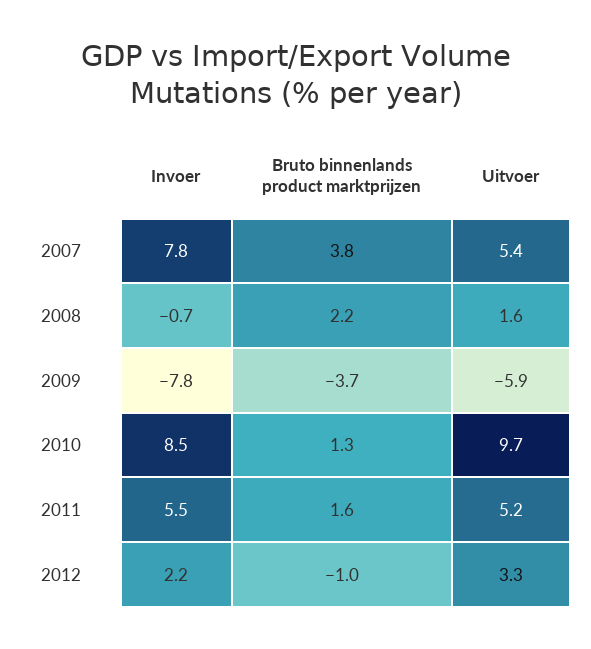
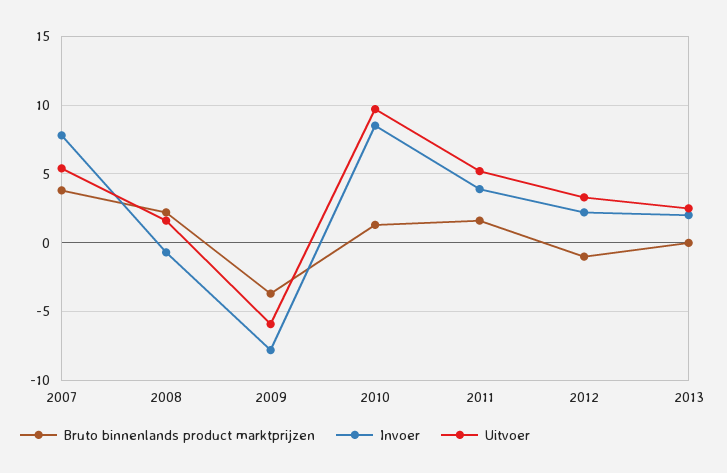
Invoer, 2011: 5.5 -> 4
Bruto binnenlands product marktprijzen, 2013: none -> 0
Invoer, 2013: none -> 2
Uitvoer, 2013: none -> 2.5

